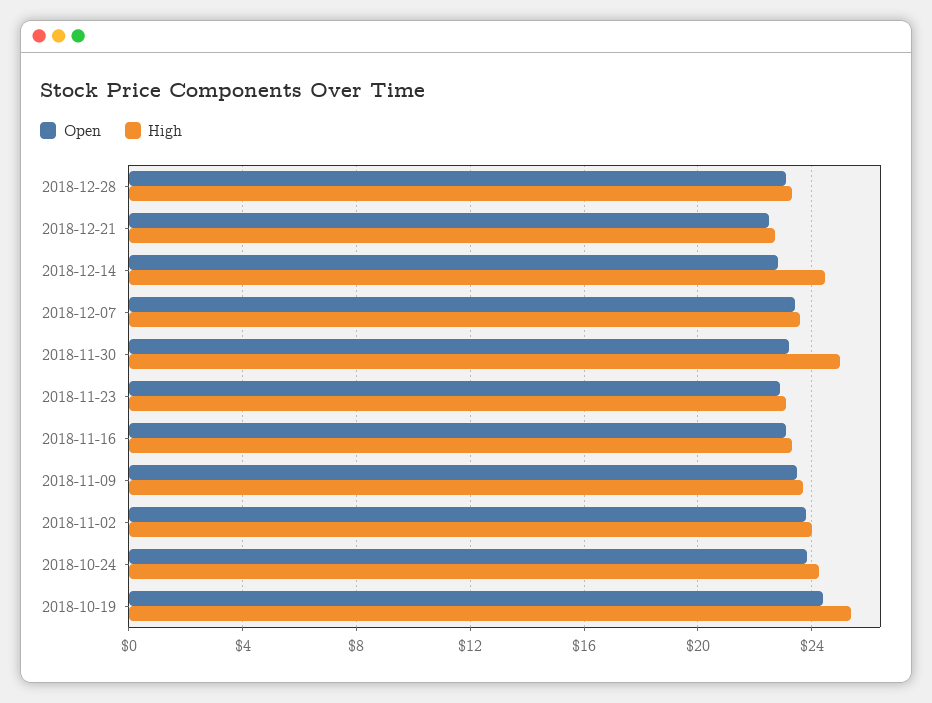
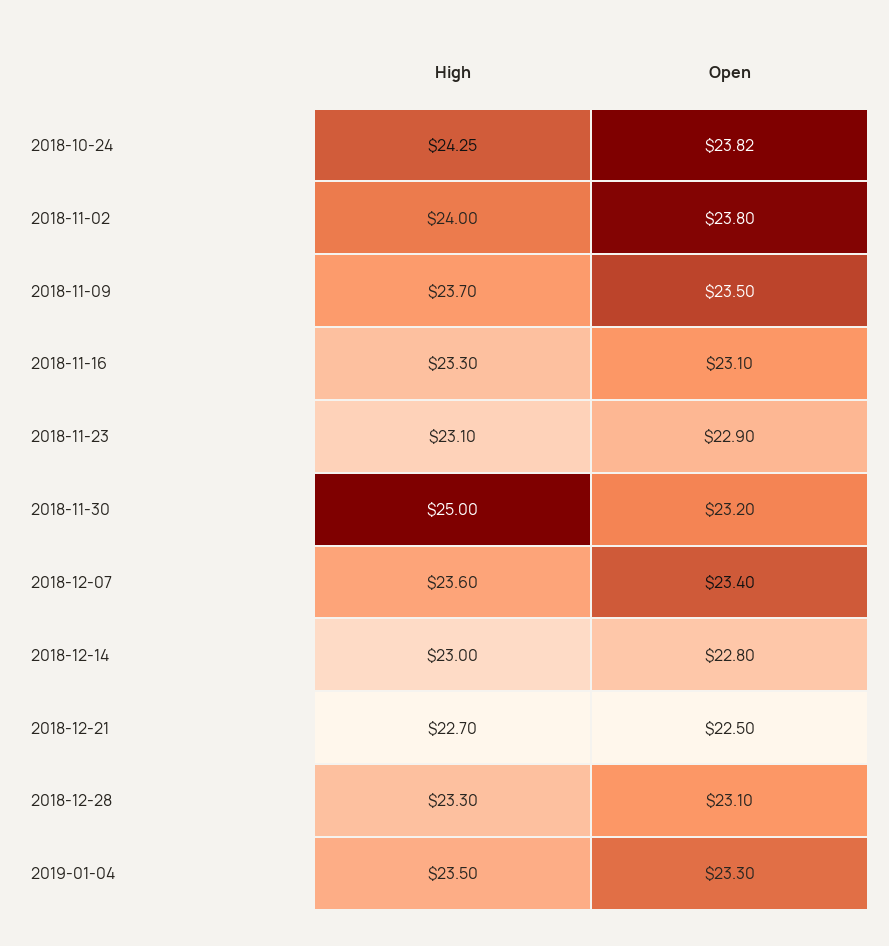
High, 2018-12-14: 24.5 -> 23
Open, 2018-10-19: 24.5 -> none
High, 2018-10-19: 25.5 -> none
High, 2019-01-04: none -> 23.5
Open, 2019-01-04: none -> 23.3

